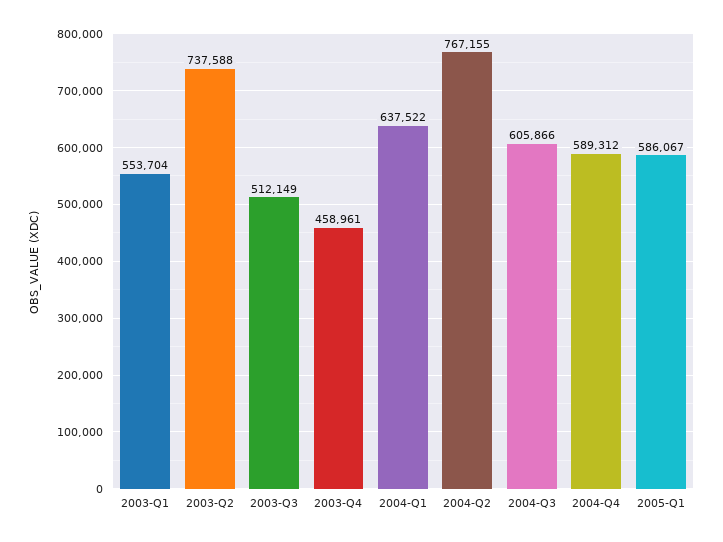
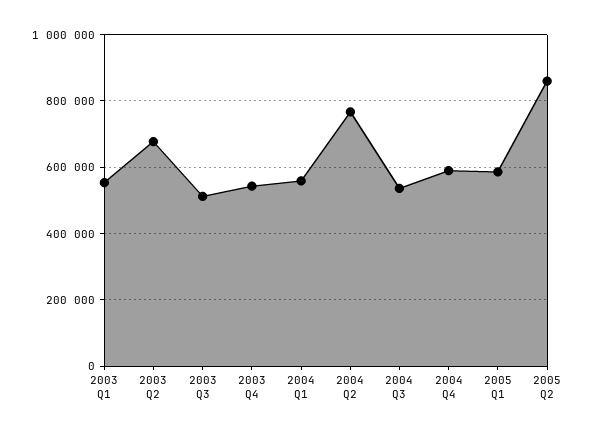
2003-Q2: 737588 -> 680000
2003-Q4: 458961 -> 540000
2004-Q1: 637522 -> 560000
2004-Q3: 605866 -> 540000
2005 Q2: none -> 860000

